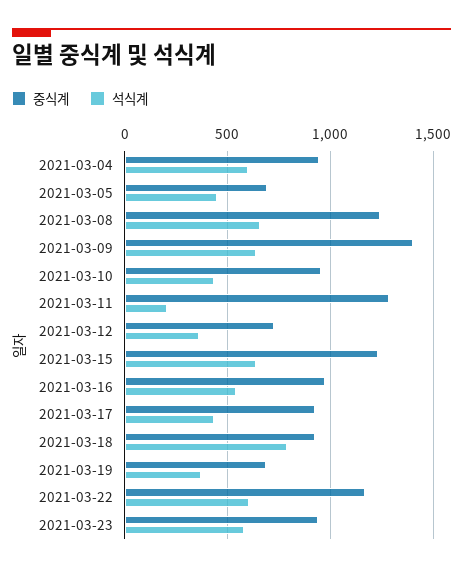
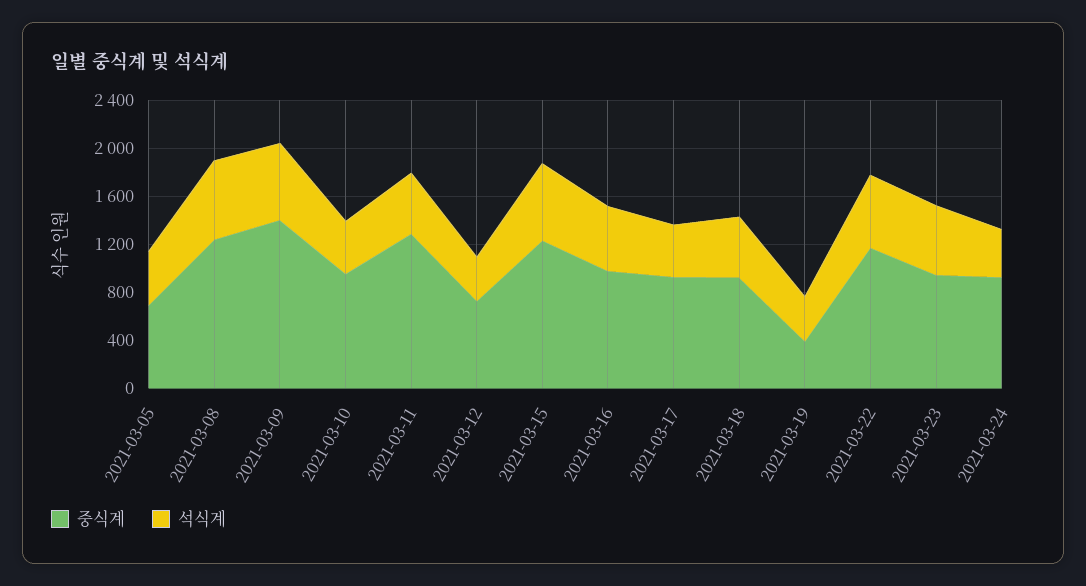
중식계, 2021-03-04: 950 -> none
석식계, 2021-03-04: 600 -> none
석식계, 2021-03-11: 200 -> 500
석식계, 2021-03-18: 800 -> 500
중식계, 2021-03-19: 700 -> 400
중식계, 2021-03-24: none -> 900
석식계, 2021-03-24: none -> 400

